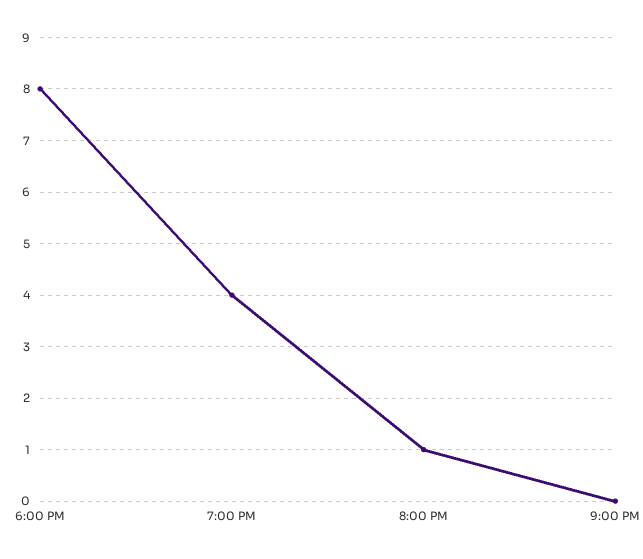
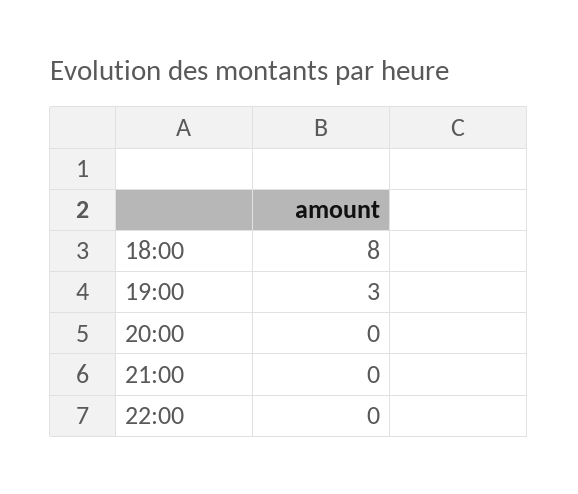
7:00 PM: 4 -> 3
8:00 PM: 1 -> 0
22:00: none -> 0

